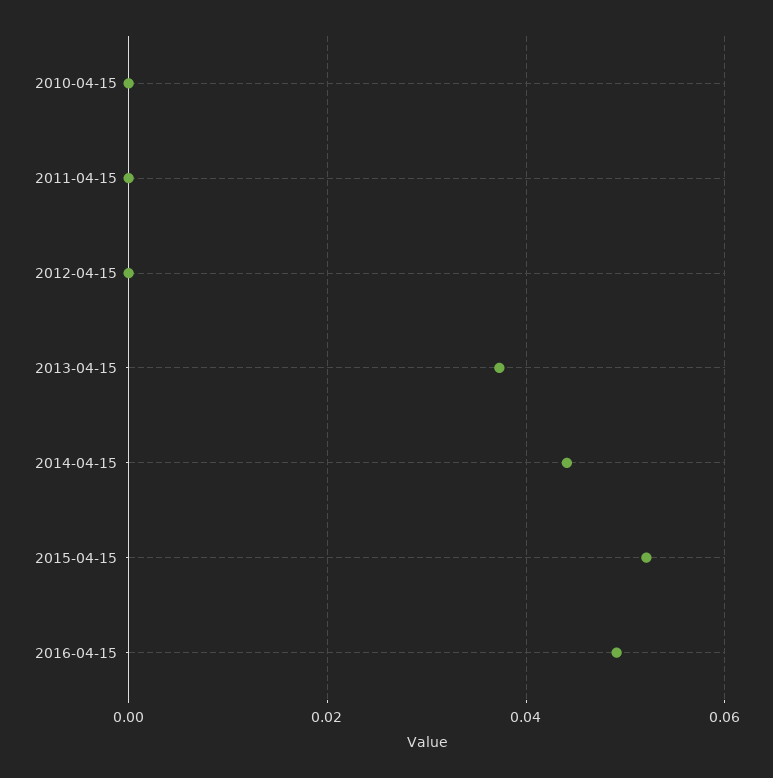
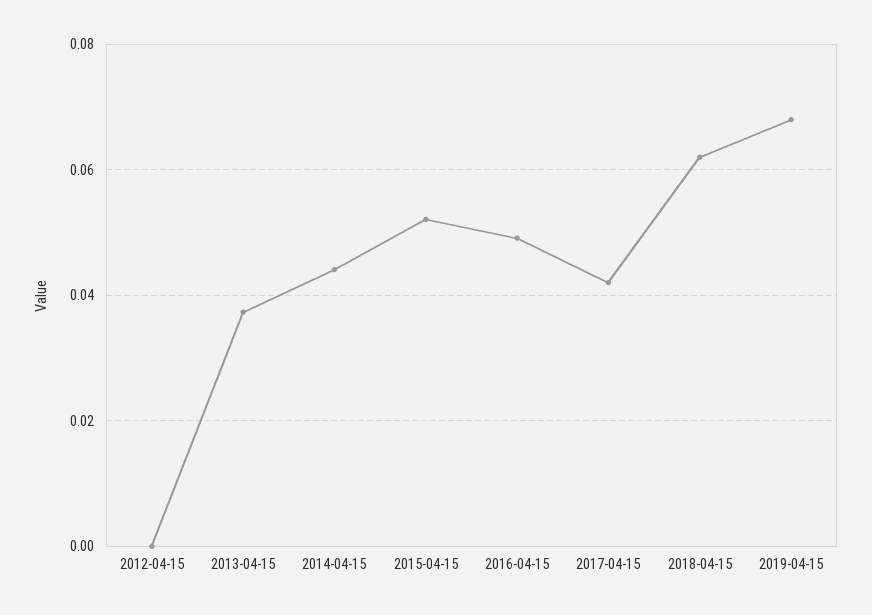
2010-04-15: 0 -> none
2011-04-15: 0 -> none
2017-04-15: none -> 0.042
2018-04-15: none -> 0.062
2019-04-15: none -> 0.068

